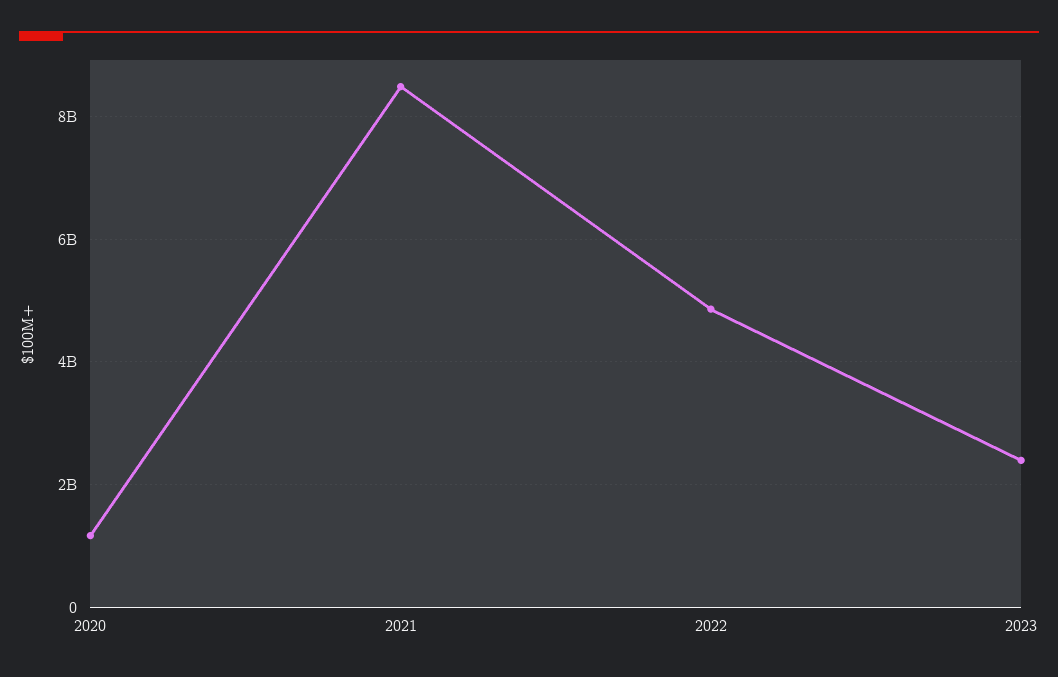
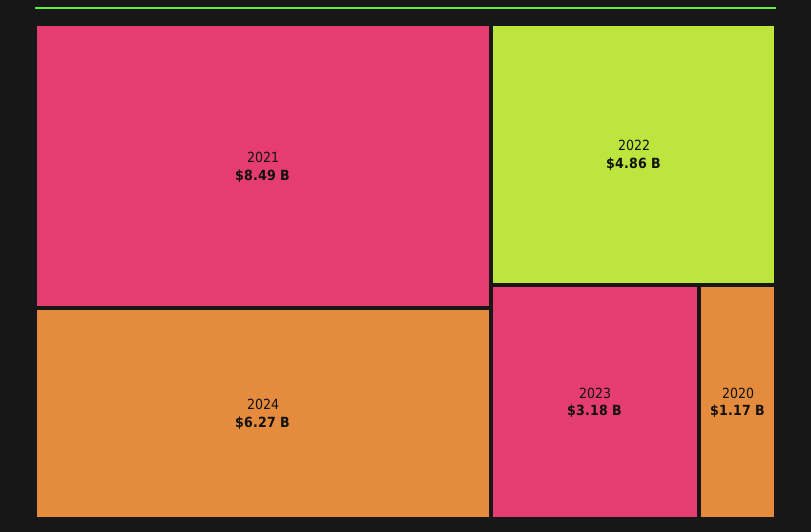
2023: 2400000000 -> 3180000000
2024: none -> 6270000000

